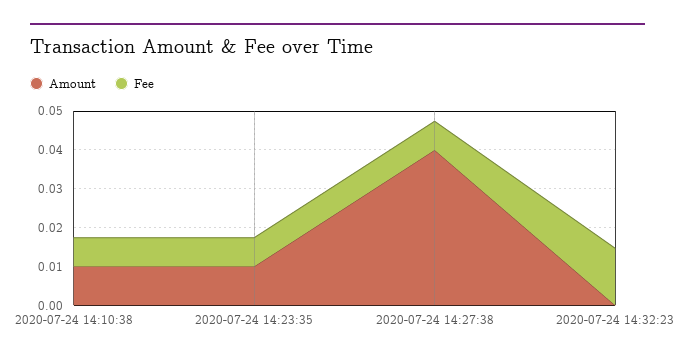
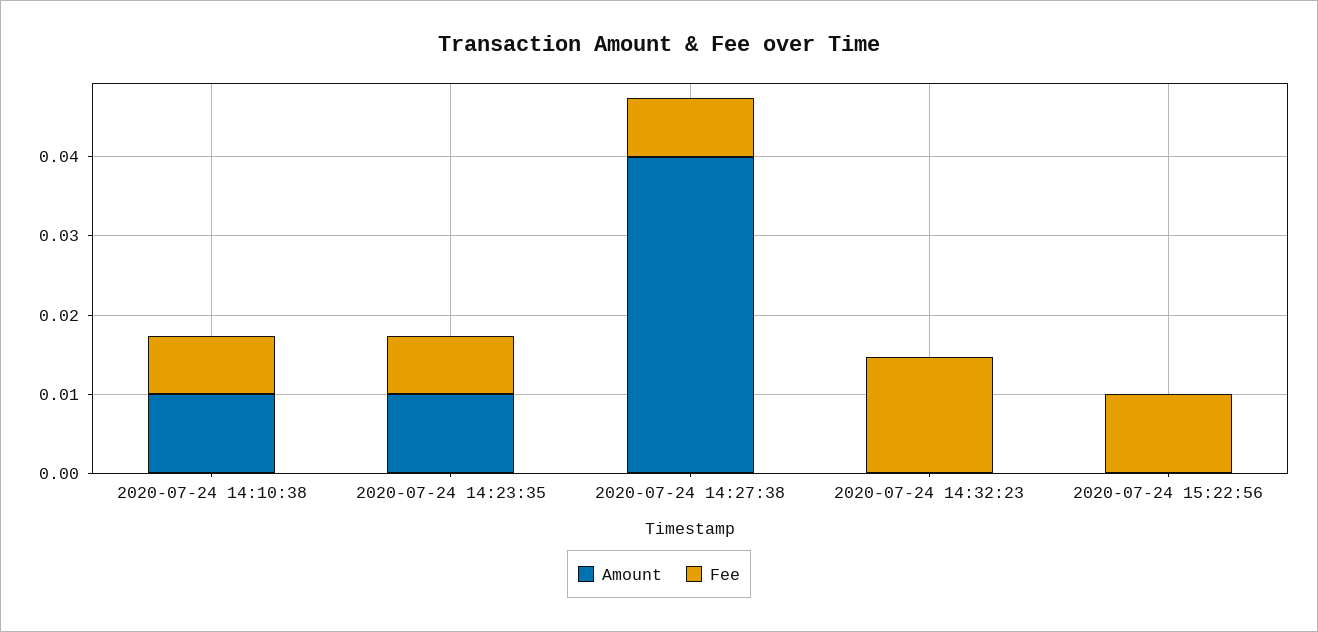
Amount, 2020-07-24 15:22:56: none -> 0
Fee, 2020-07-24 15:22:56: none -> 0.01

